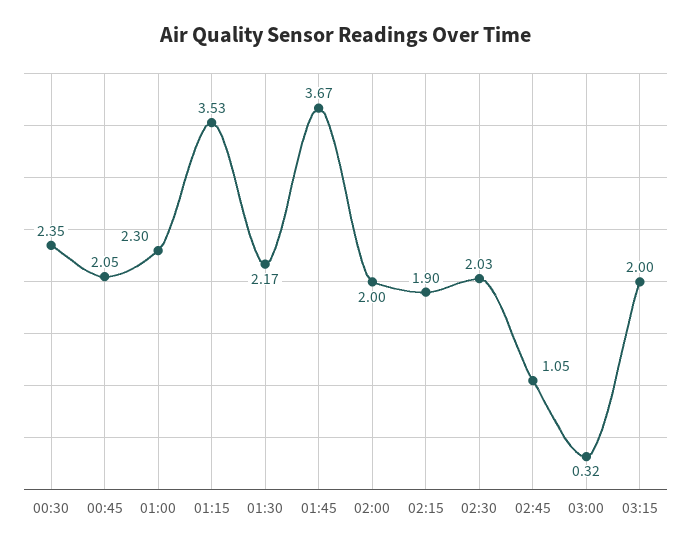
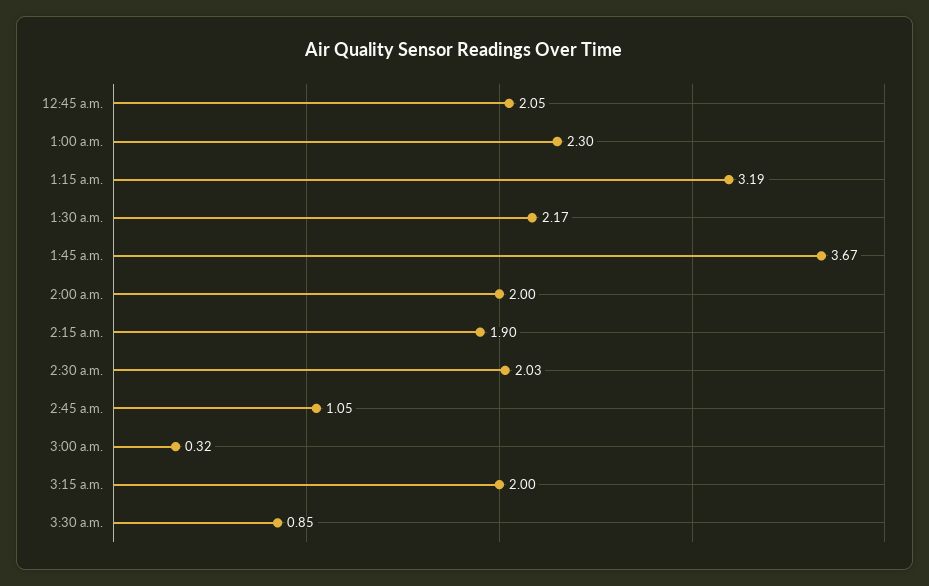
00:30: 2.35 -> none
01:15: 3.53 -> 3.19
3:30 a.m.: none -> 0.85

